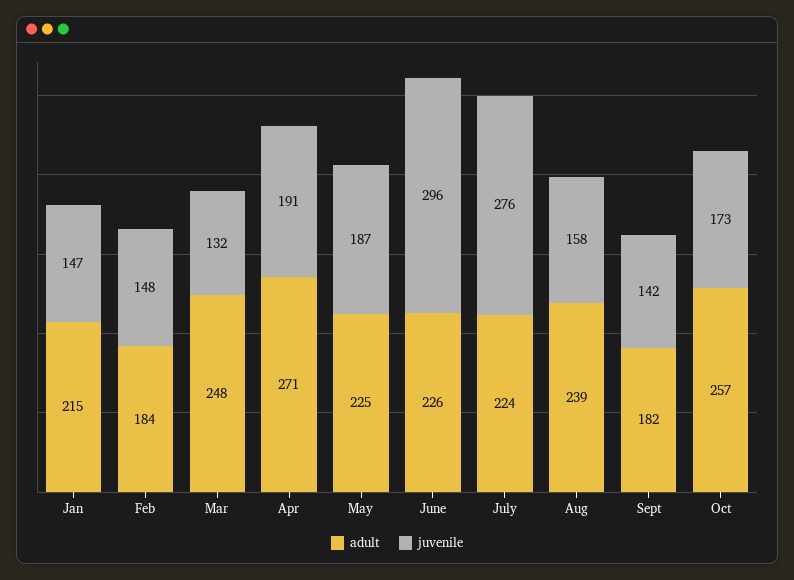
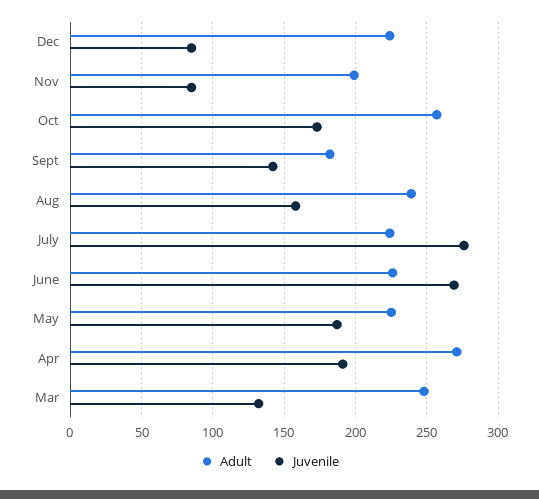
adult, Jan: 215 -> none
juvenile, Jan: 147 -> none
adult, Feb: 184 -> none
juvenile, Feb: 148 -> none
juvenile, June: 296 -> 270
adult, Dec: none -> 225
juvenile, Dec: none -> 85
adult, Nov: none -> 200
juvenile, Nov: none -> 85

